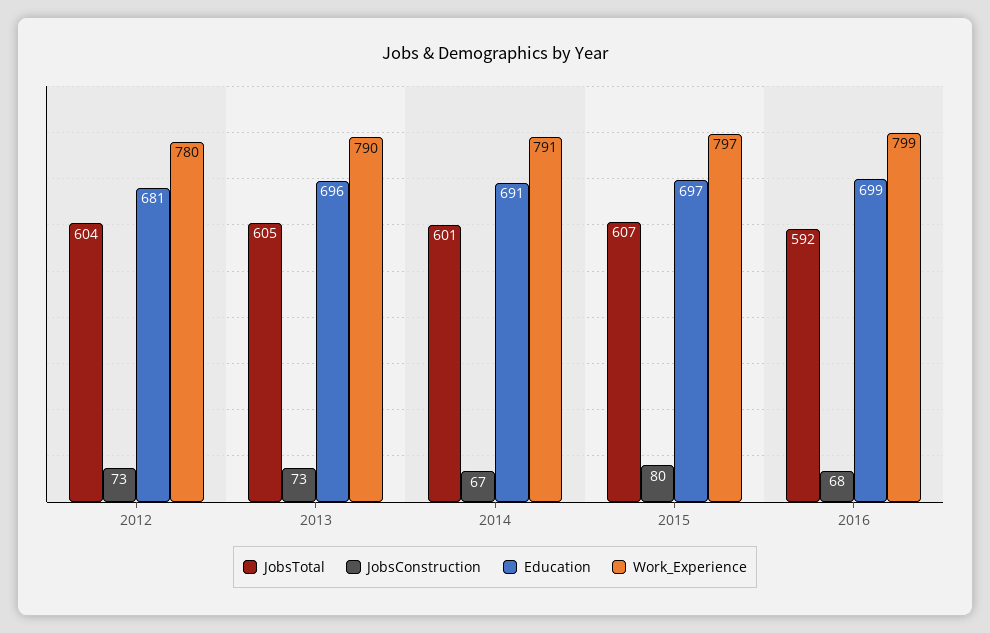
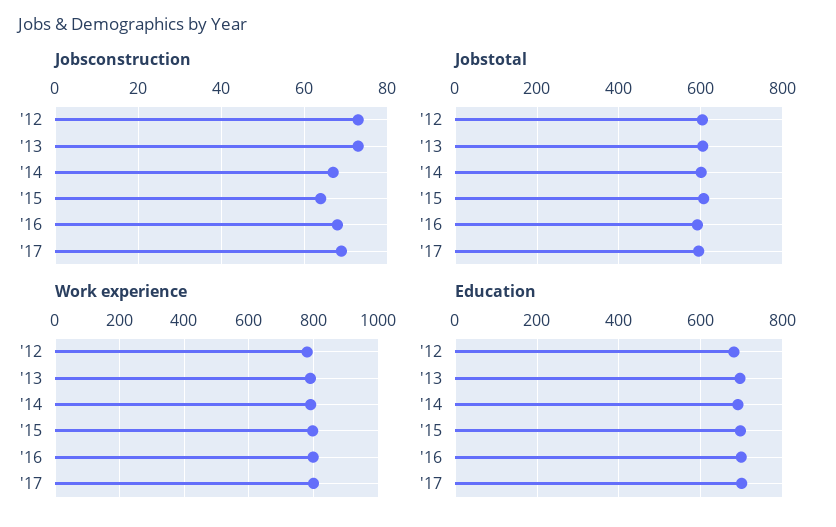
JobsConstruction, 2015: 80 -> 65
JobsConstruction, '17: none -> 70
JobsTotal, '17: none -> 600
Work_Experience, '17: none -> 800
Education, '17: none -> 700

